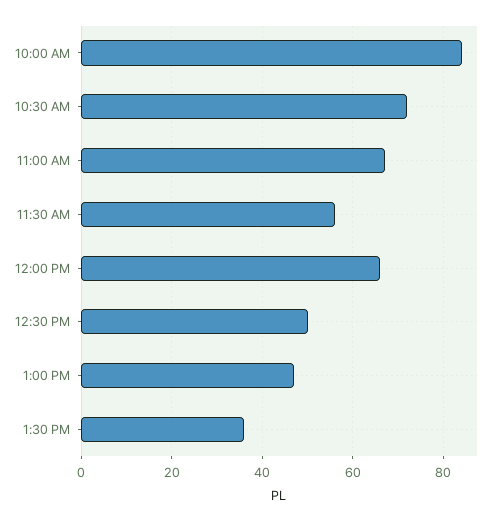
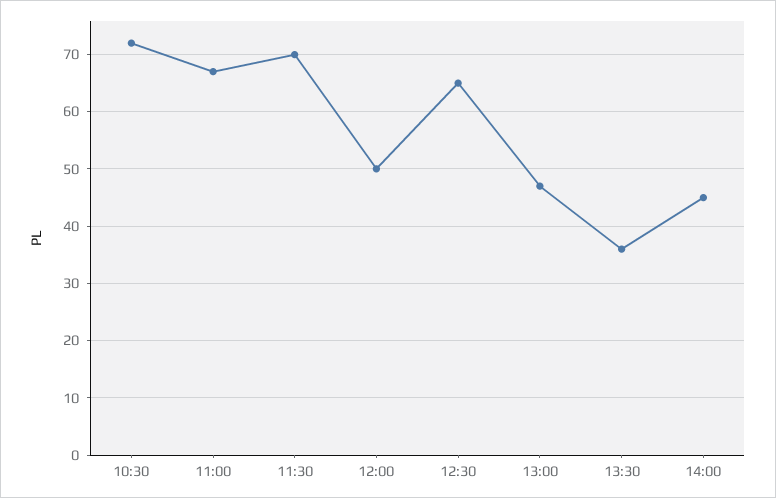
10:00 AM: 85 -> none
11:30 AM: 55 -> 70
12:00 PM: 65 -> 50
12:30 PM: 50 -> 65
14:00: none -> 45

